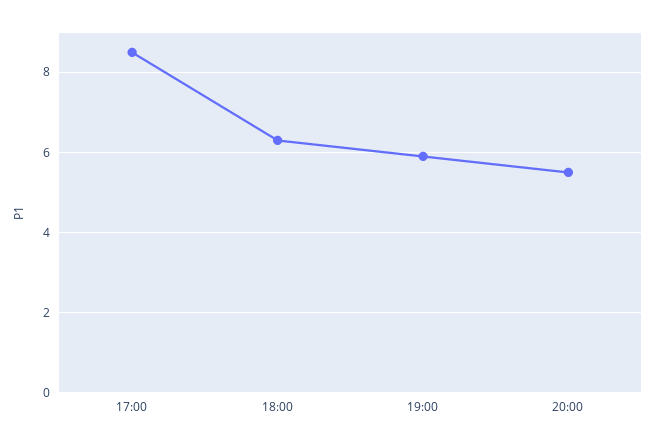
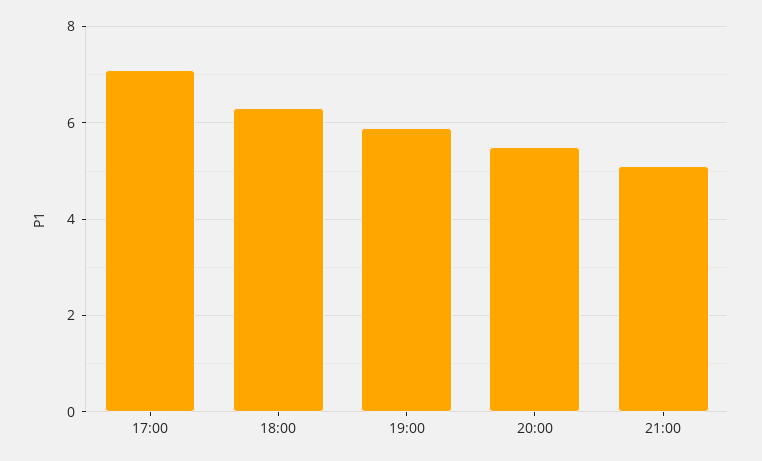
17:00: 8.5 -> 7
21:00: none -> 5

